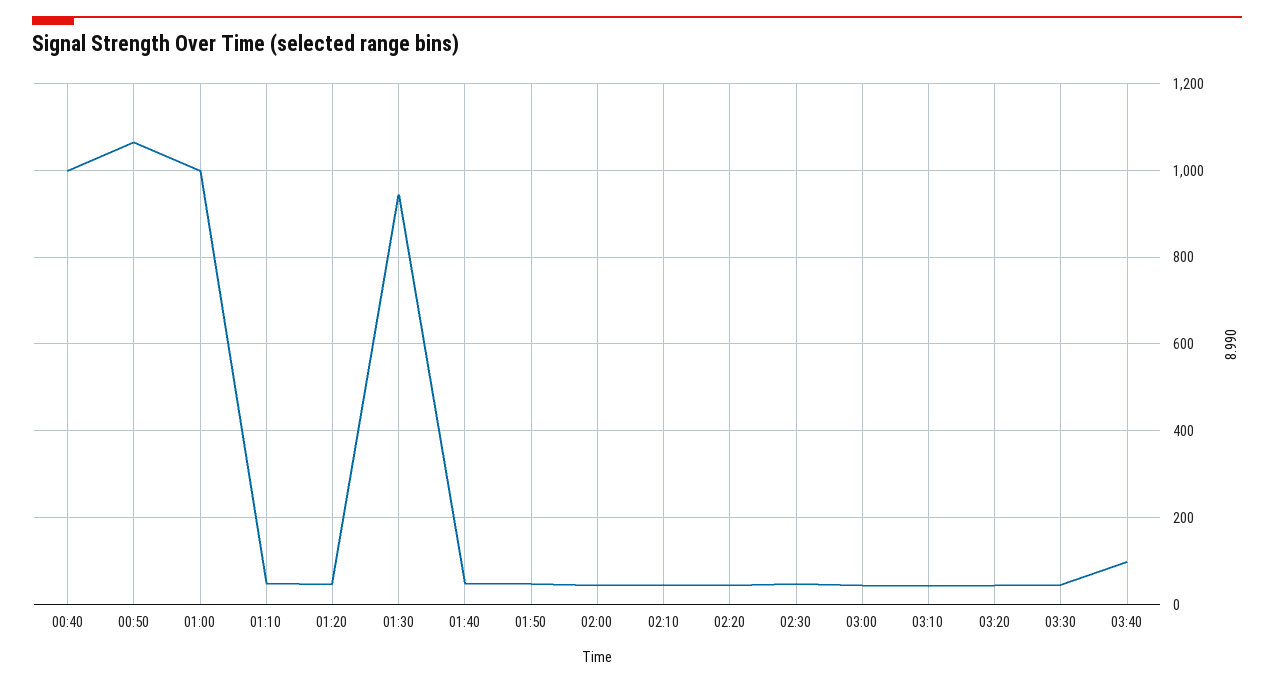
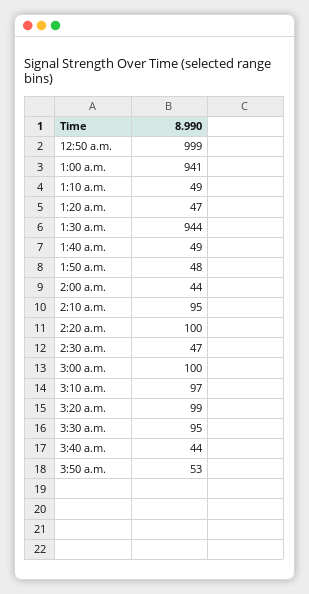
00:40: 1000 -> none
00:50: 1060 -> 999
01:00: 1000 -> 941
02:10: 40 -> 95
02:20: 40 -> 100
03:00: 40 -> 100
03:10: 40 -> 97
03:20: 40 -> 99
03:30: 40 -> 95
03:40: 100 -> 44
3:50 a.m.: none -> 53

